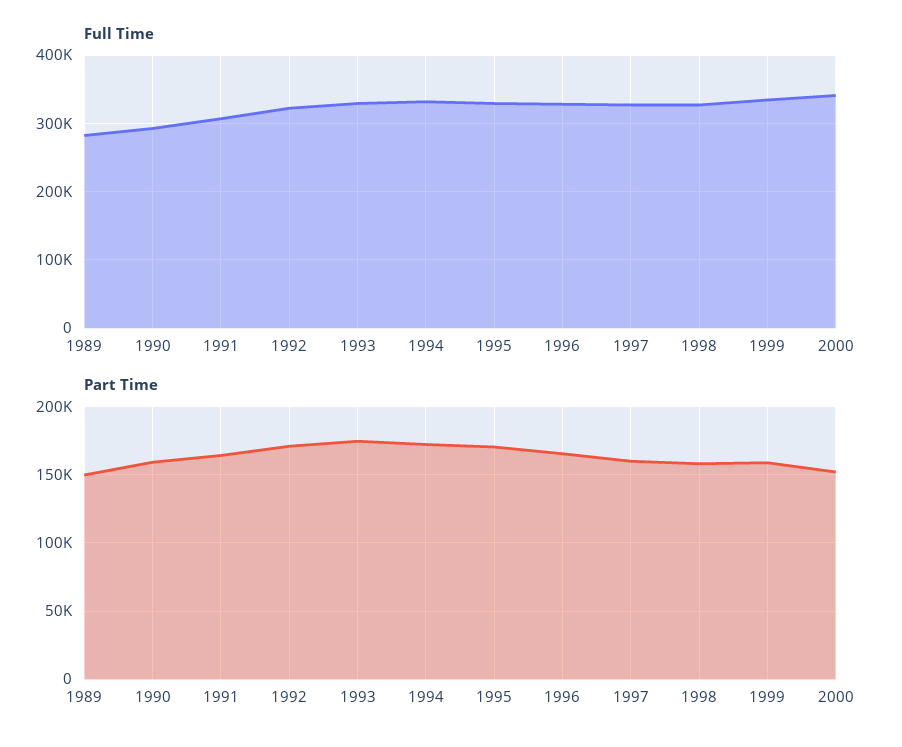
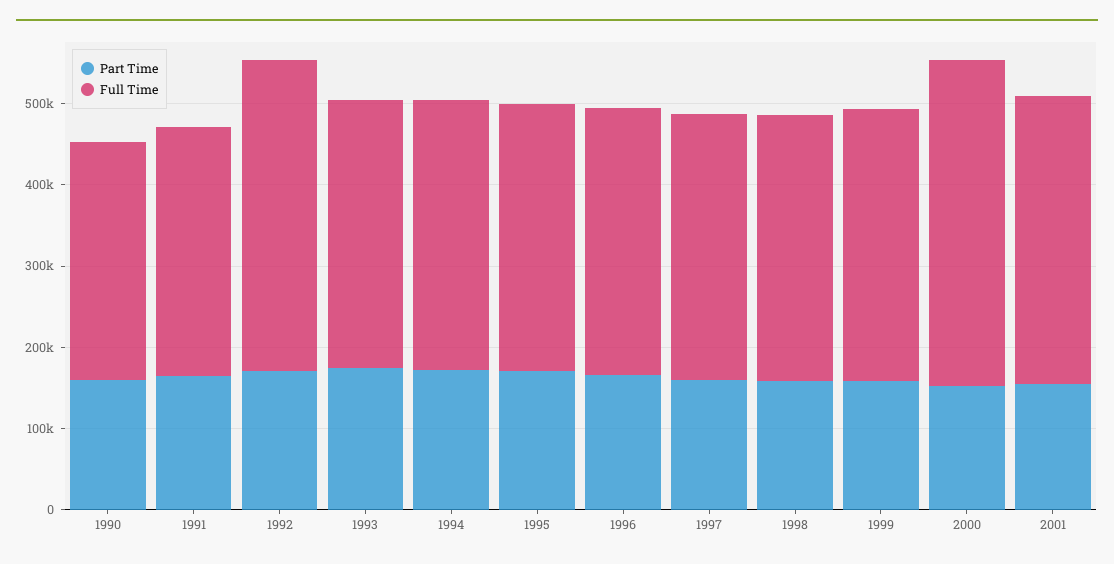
Full Time, 1989: 280000 -> none
Full Time, 1992: 320000 -> 380000
Full Time, 2000: 340000 -> 400000
Part Time, 1989: 150000 -> none
Part Time, 2001: none -> 160000
Full Time, 2001: none -> 360000

